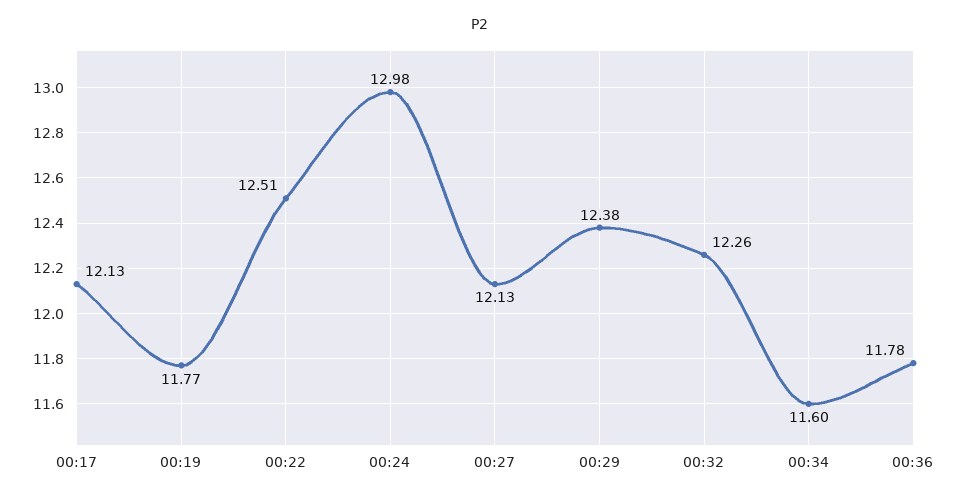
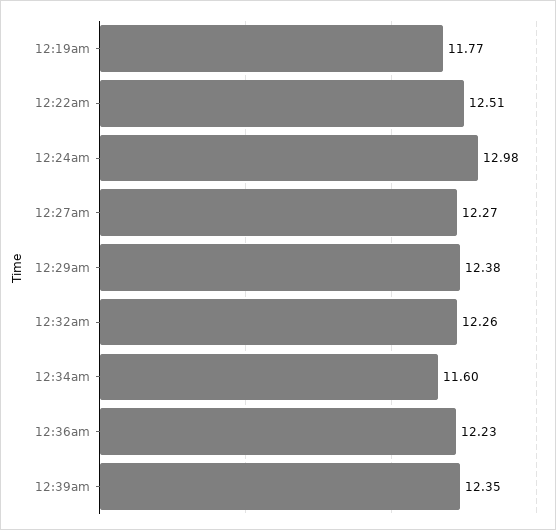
00:17: 12.13 -> none
00:27: 12.13 -> 12.27
00:36: 11.78 -> 12.23
12:39am: none -> 12.35

